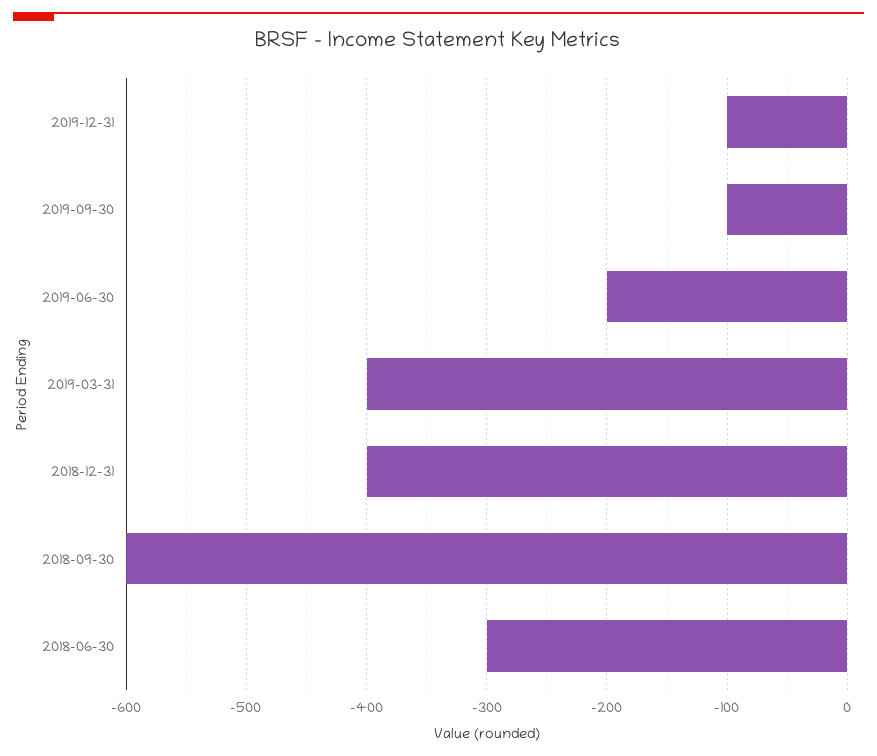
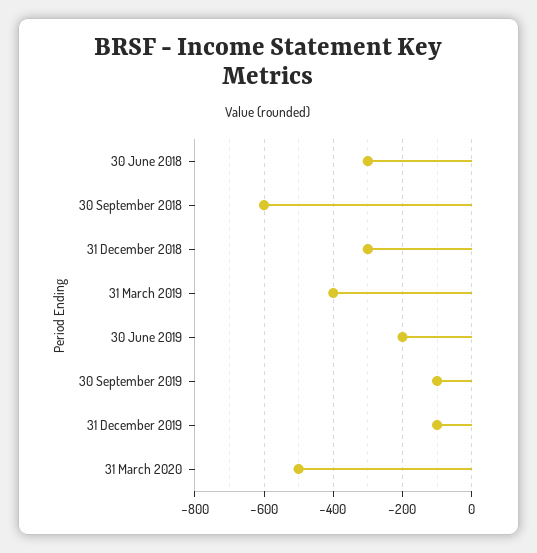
2018-12-31: -400 -> -300
31 March 2020: none -> -500

